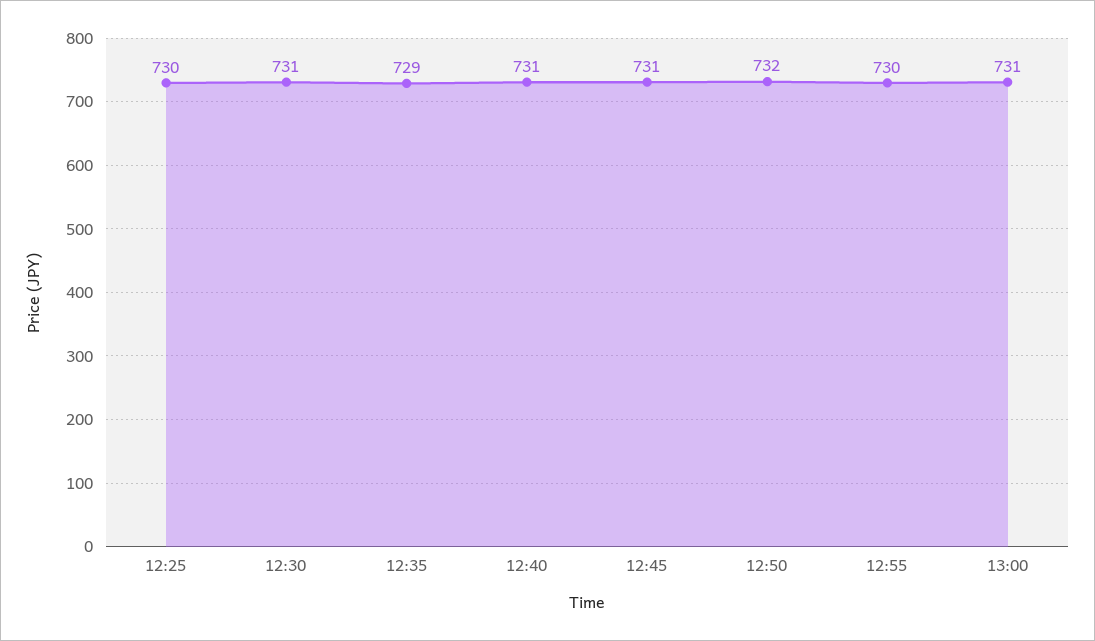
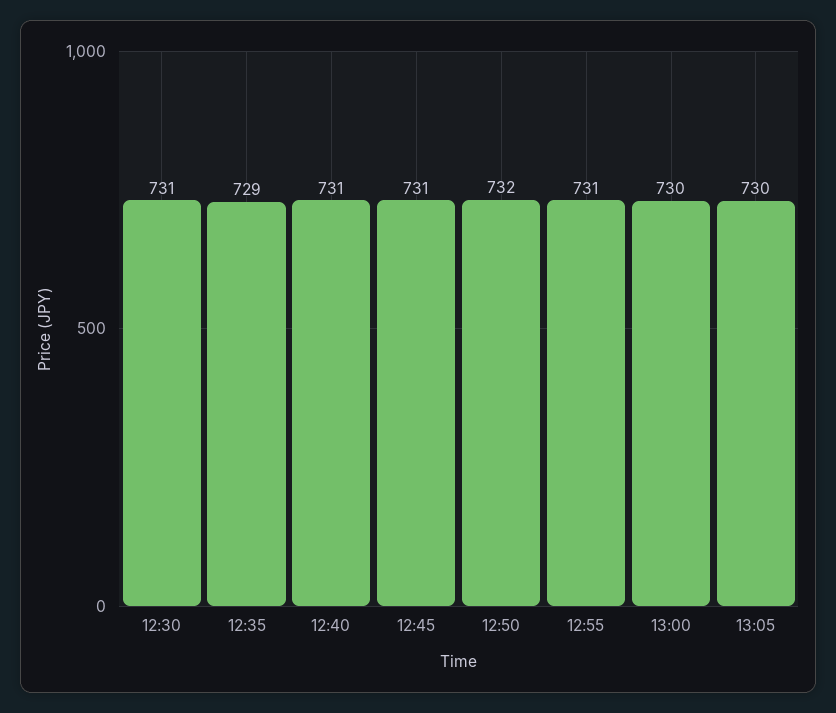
12:25: 730 -> none
12:55: 730 -> 731
13:00: 731 -> 730
13:05: none -> 730

